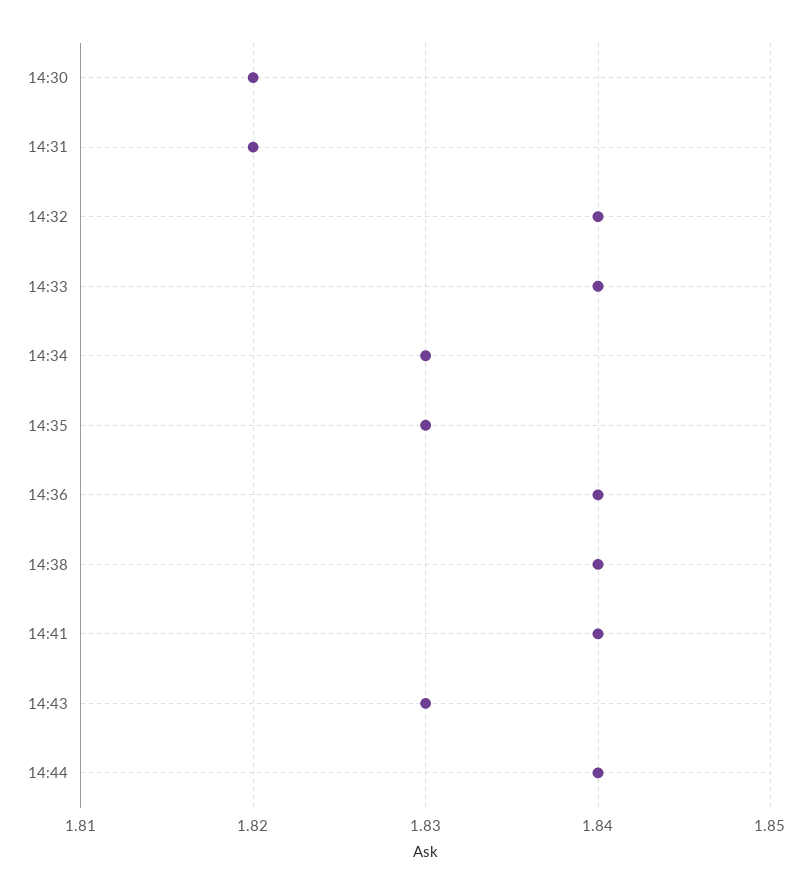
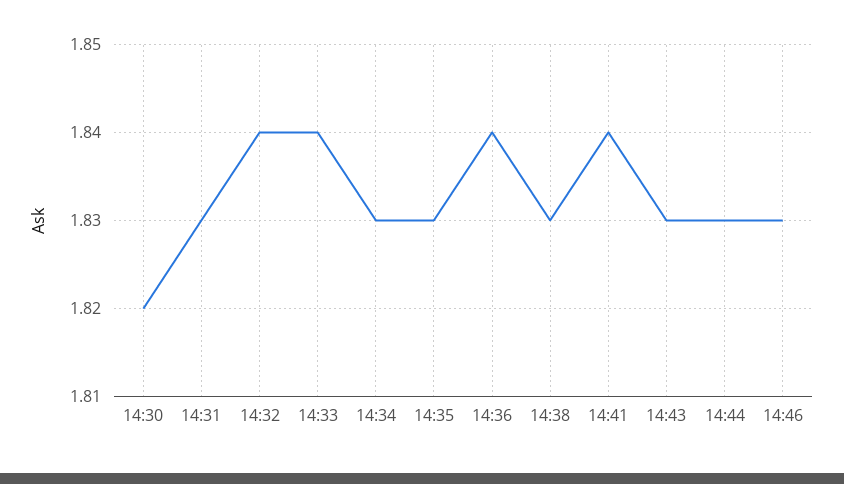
14:31: 1.82 -> 1.83
14:38: 1.84 -> 1.83
14:44: 1.84 -> 1.83
14:46: none -> 1.83

